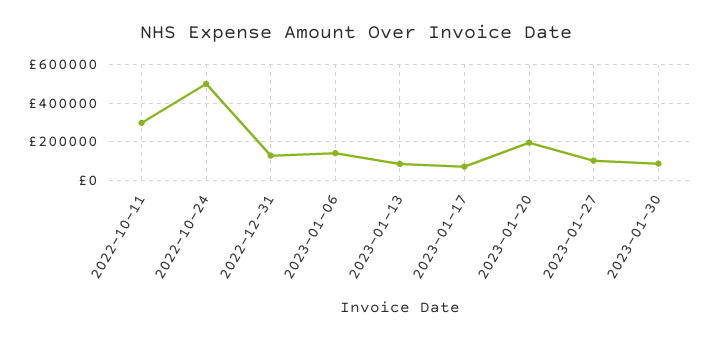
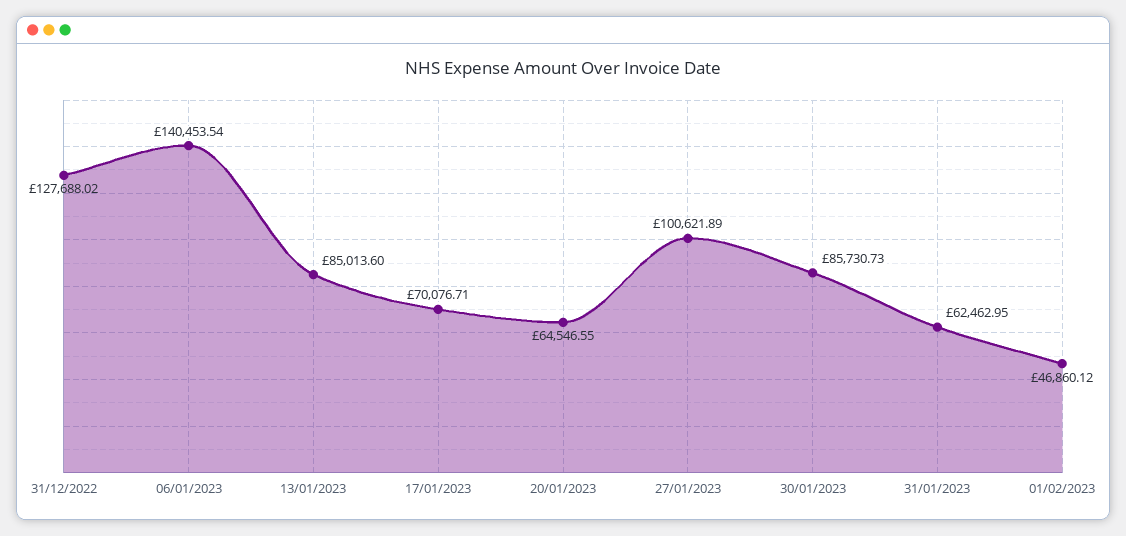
2022-10-11: 300000 -> none
2022-10-24: 500000 -> none
2023-01-20: 200000 -> 64546.55
31/01/2023: none -> 62462.95
01/02/2023: none -> 46860.12

